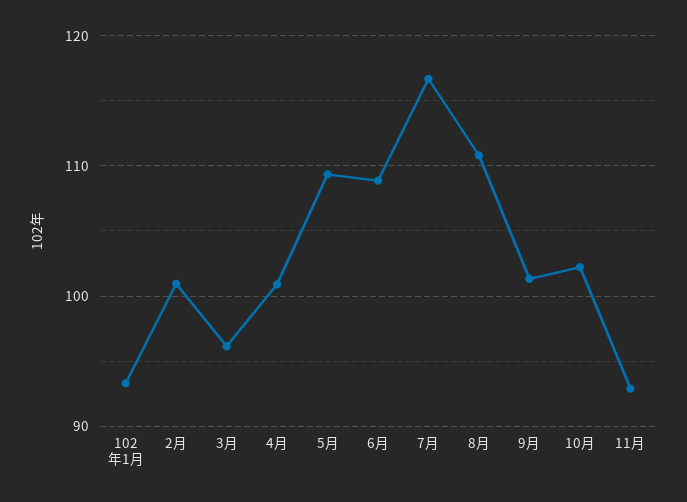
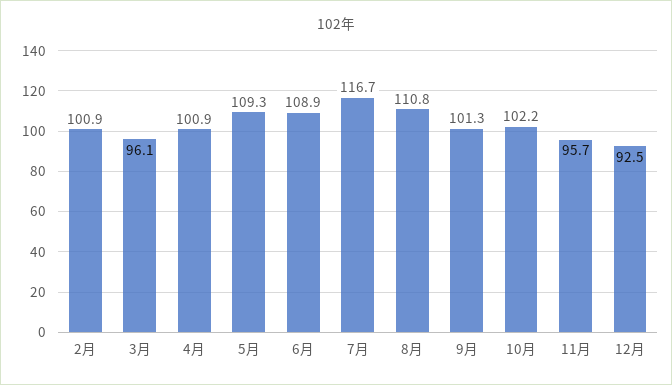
102年1月: 93 -> none
11月: 93 -> 95.7
12月: none -> 92.5

